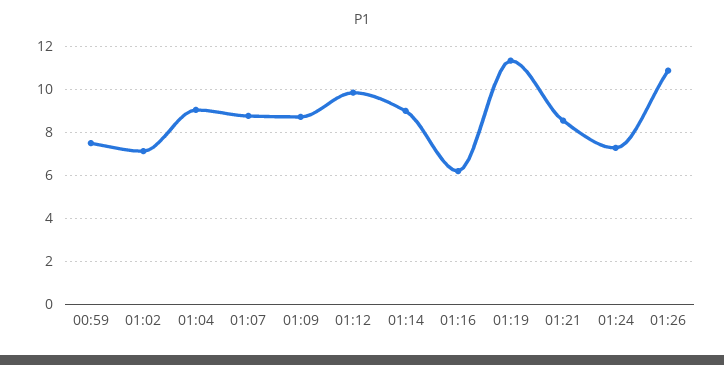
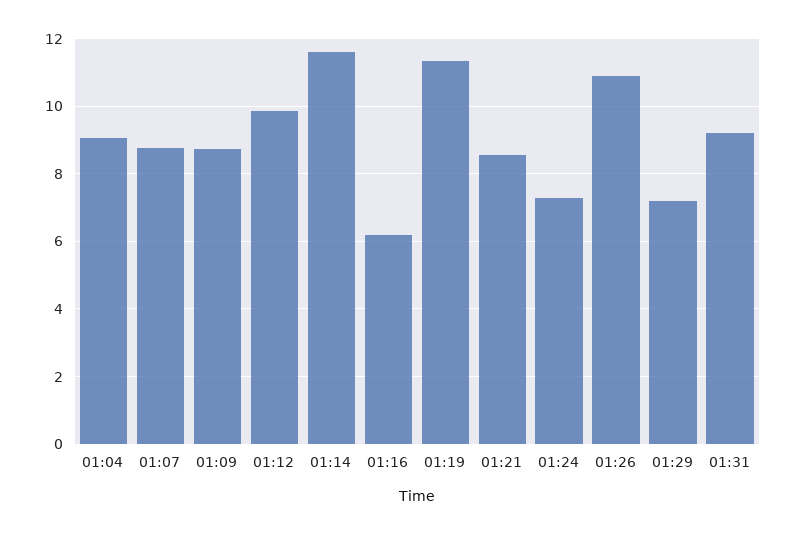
00:59: 7.5 -> none
01:02: 7 -> none
01:14: 9 -> 11.6
01:29: none -> 7.2
01:31: none -> 9.2

